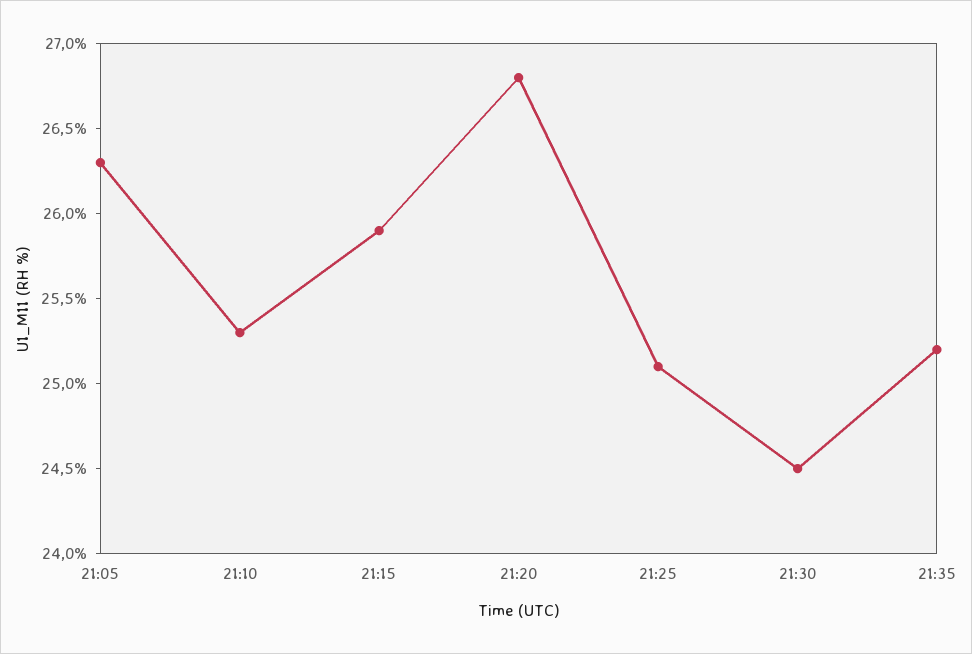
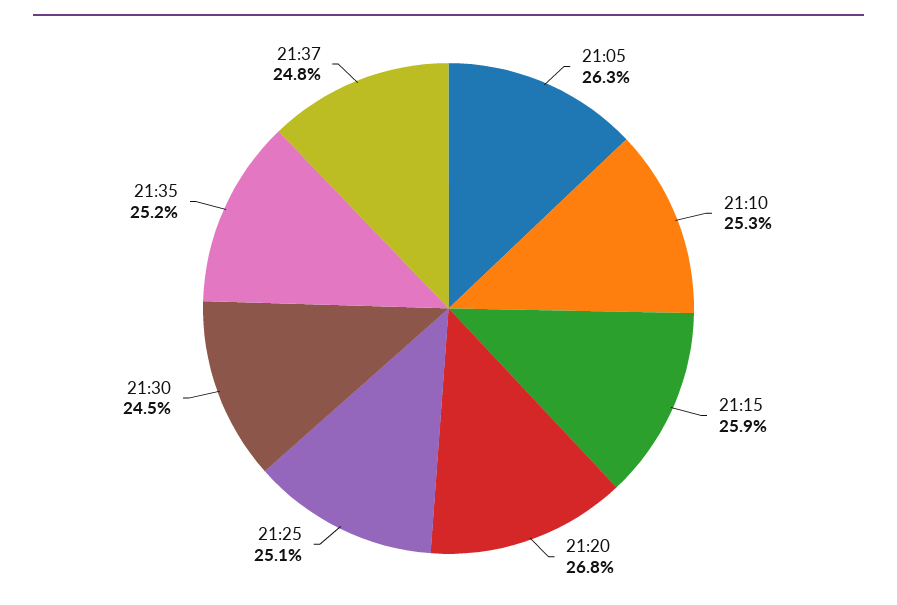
21:37: none -> 24.8

